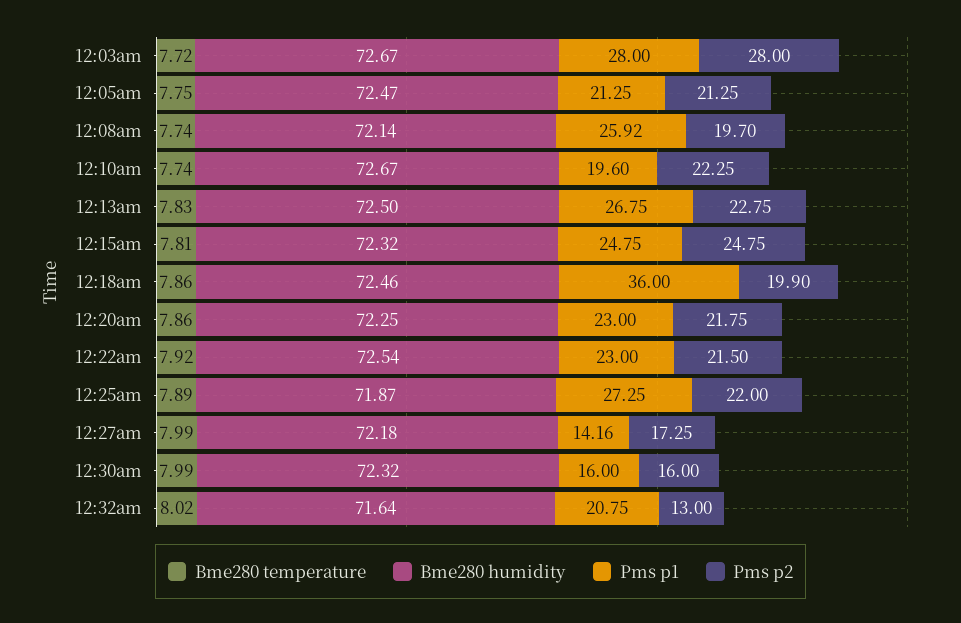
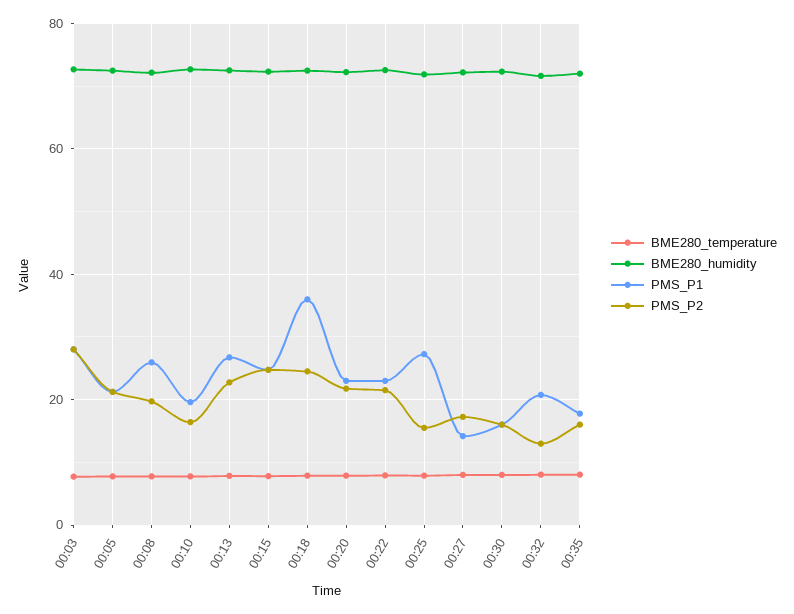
Pms p2, 12:10am: 22.25 -> 16
Pms p2, 12:18am: 19.9 -> 24
Pms p2, 12:25am: 22 -> 16
Bme280 temperature, 00:35: none -> 8
Bme280 humidity, 00:35: none -> 72
Pms p1, 00:35: none -> 18
Pms p2, 00:35: none -> 16

